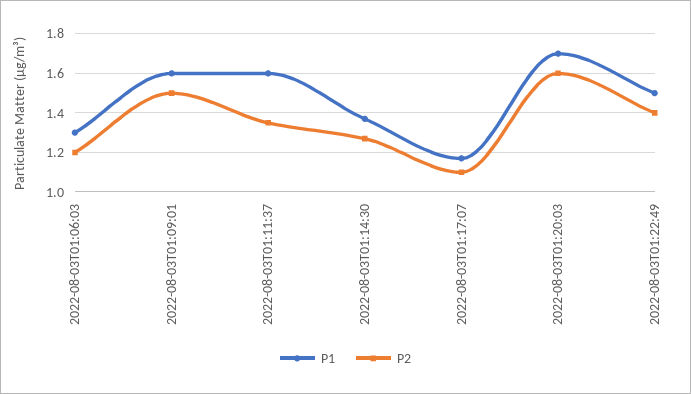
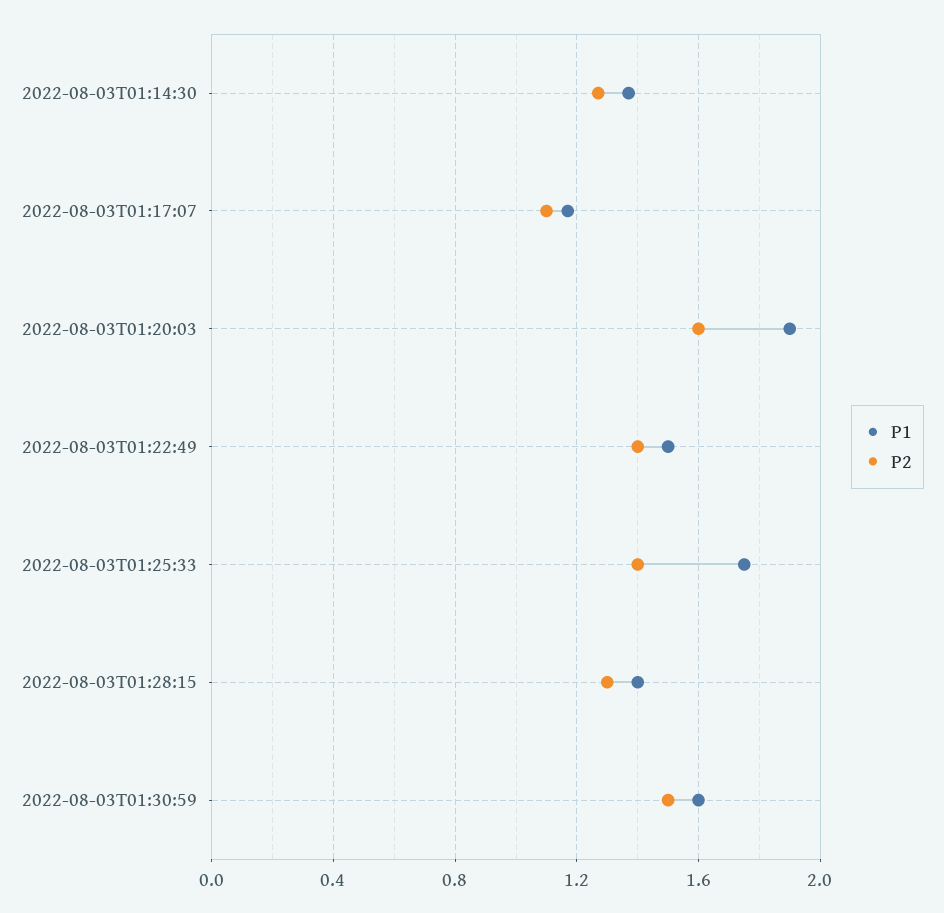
P1, 2022-08-03T01:06:03: 1.3 -> none
P2, 2022-08-03T01:06:03: 1.2 -> none
P1, 2022-08-03T01:09:01: 1.6 -> none
P2, 2022-08-03T01:09:01: 1.5 -> none
P1, 2022-08-03T01:11:37: 1.6 -> none
P2, 2022-08-03T01:11:37: 1.35 -> none
P1, 2022-08-03T01:20:03: 1.7 -> 1.9
P1, 2022-08-03T01:25:33: none -> 1.75
P2, 2022-08-03T01:25:33: none -> 1.4
P1, 2022-08-03T01:28:15: none -> 1.4
P2, 2022-08-03T01:28:15: none -> 1.3
P1, 2022-08-03T01:30:59: none -> 1.6
P2, 2022-08-03T01:30:59: none -> 1.5

